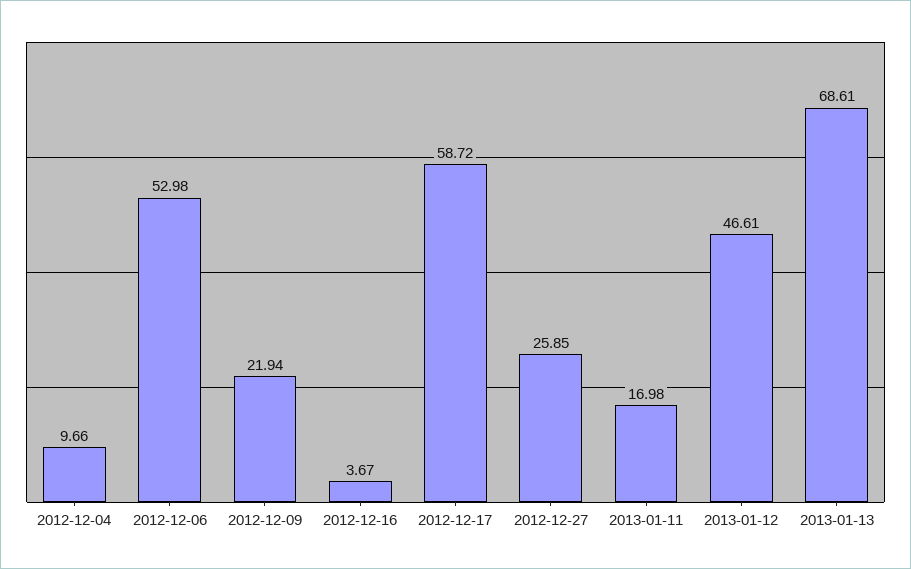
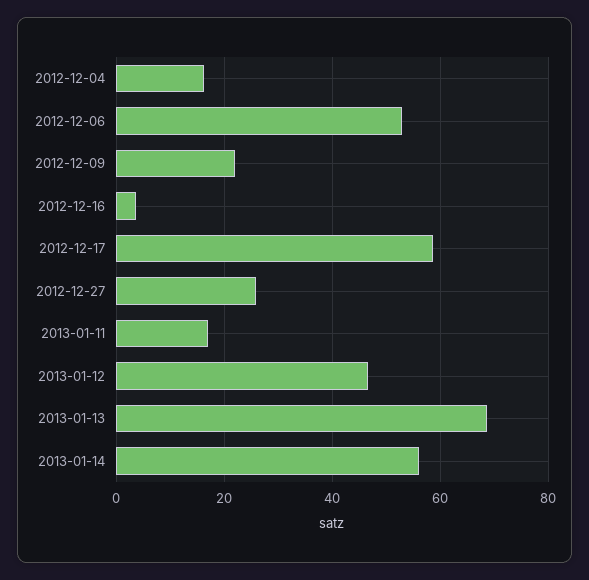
2012-12-04: 9.66 -> 16
2013-01-14: none -> 56

